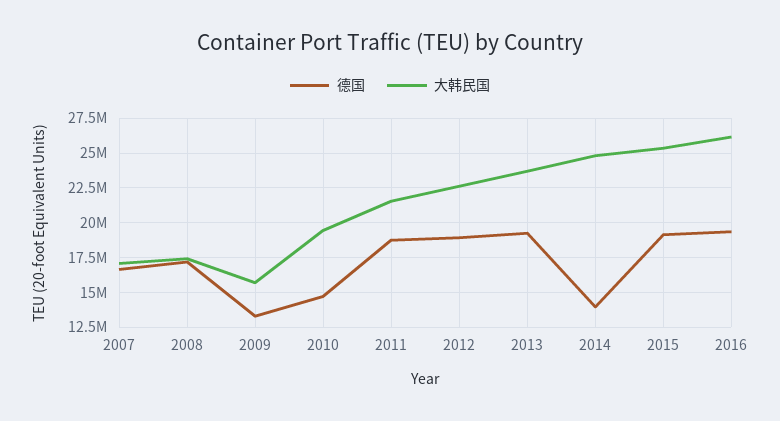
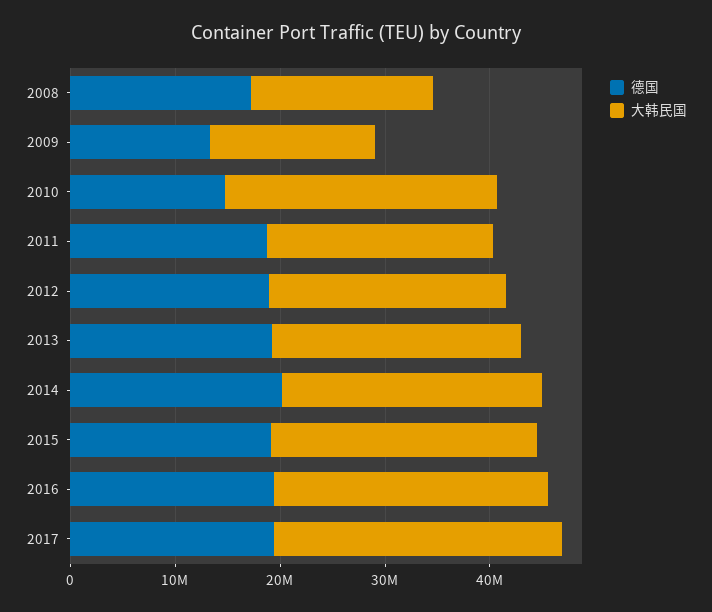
德国, 2007: 16500000 -> none
大韩民国, 2007: 17000000 -> none
大韩民国, 2010: 19500000 -> 26000000
德国, 2014: 14000000 -> 20000000
德国, 2017: none -> 20000000
大韩民国, 2017: none -> 28000000

